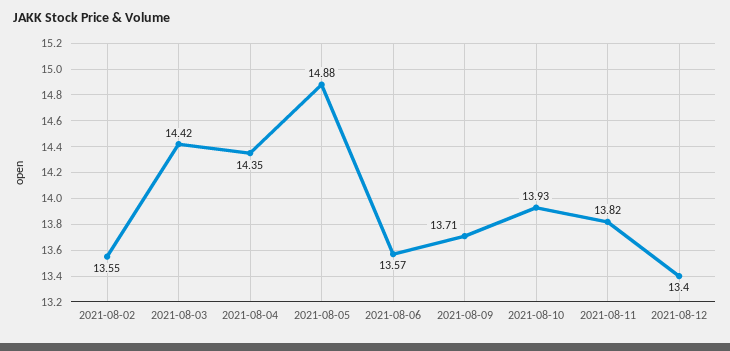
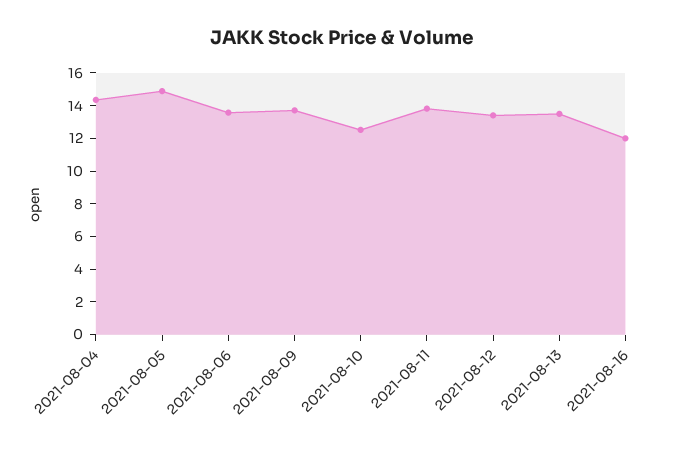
2021-08-02: 13.55 -> none
2021-08-03: 14.42 -> none
2021-08-10: 13.93 -> 12.5
2021-08-13: none -> 13.5
2021-08-16: none -> 12

